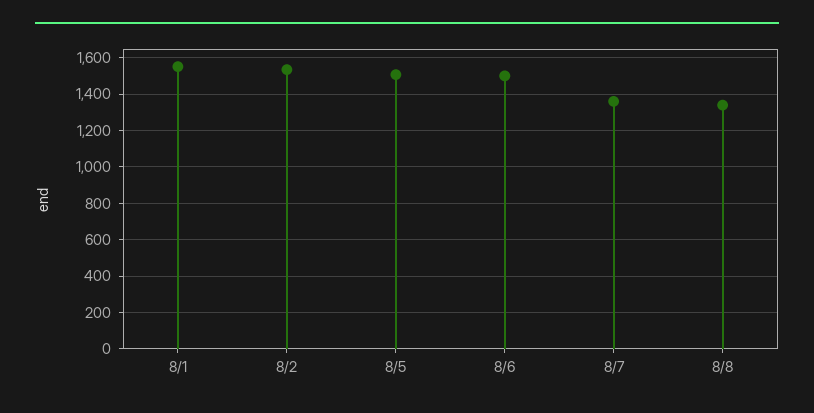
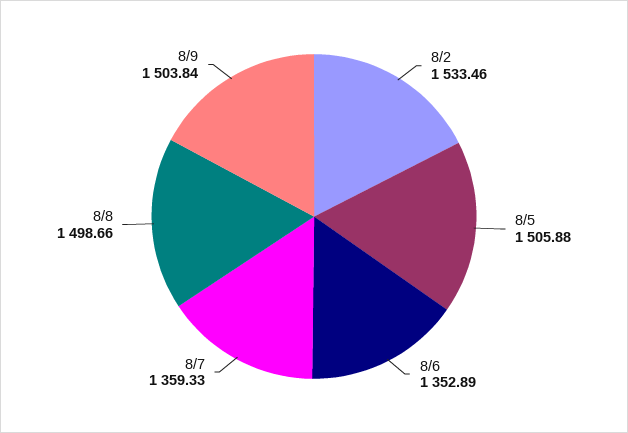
8/1: 1550 -> none
8/6: 1500 -> 1352.89
8/8: 1350 -> 1498.66
8/9: none -> 1503.84

